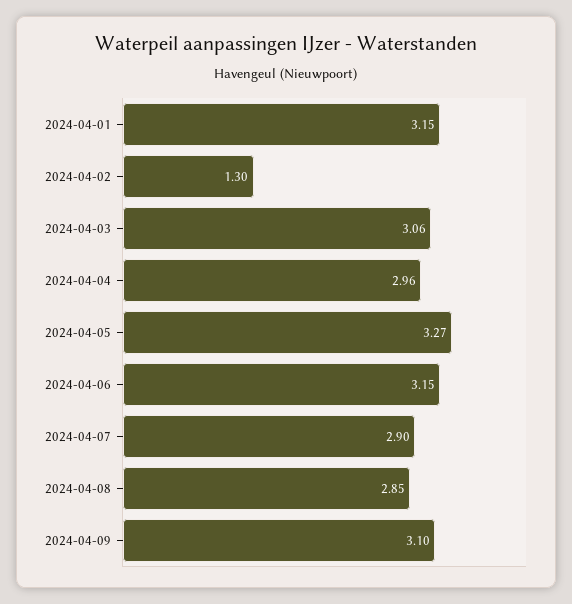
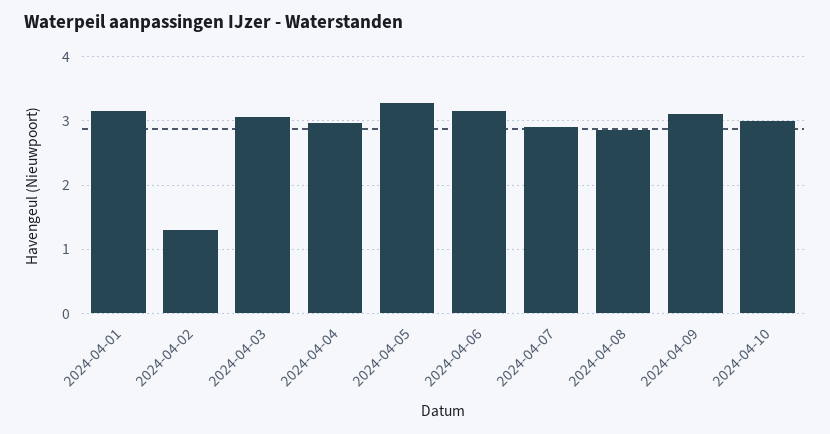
2024-04-10: none -> 3

